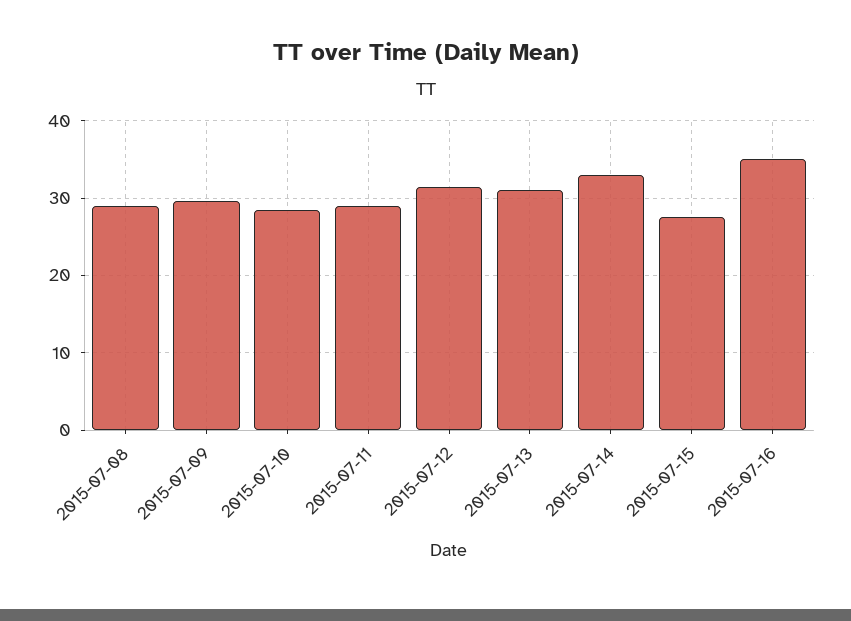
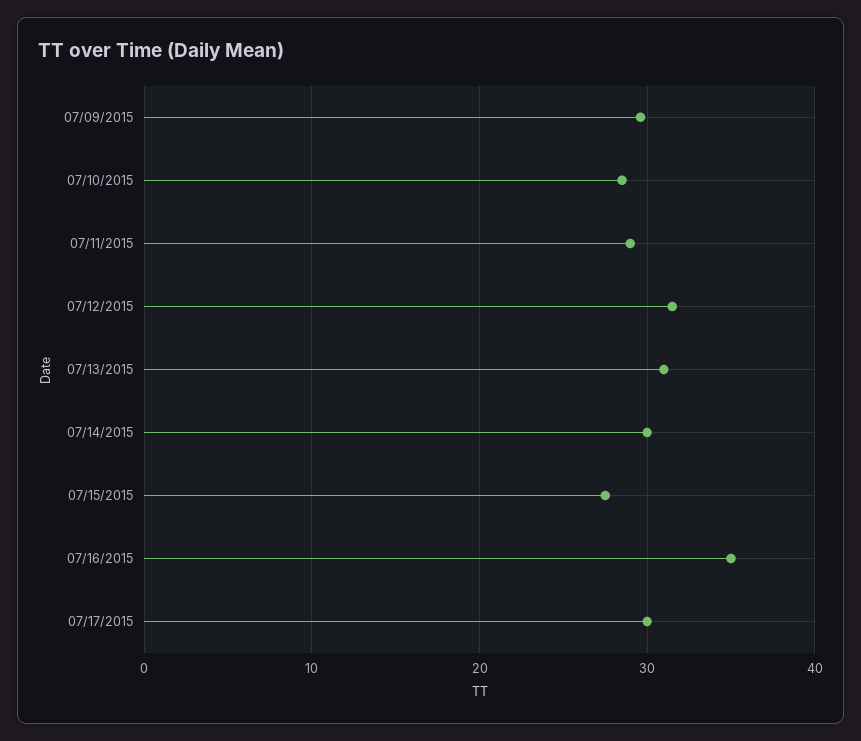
2015-07-08: 29 -> none
2015-07-14: 33 -> 30
07/17/2015: none -> 30

